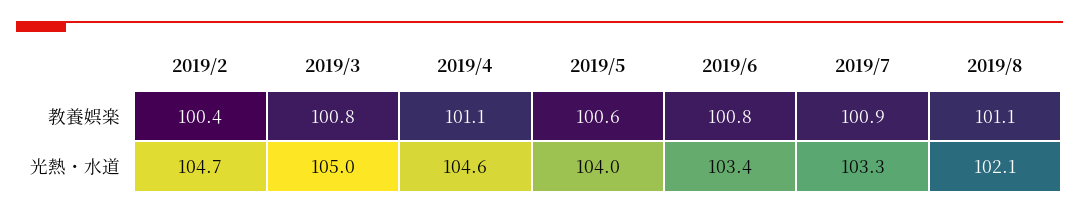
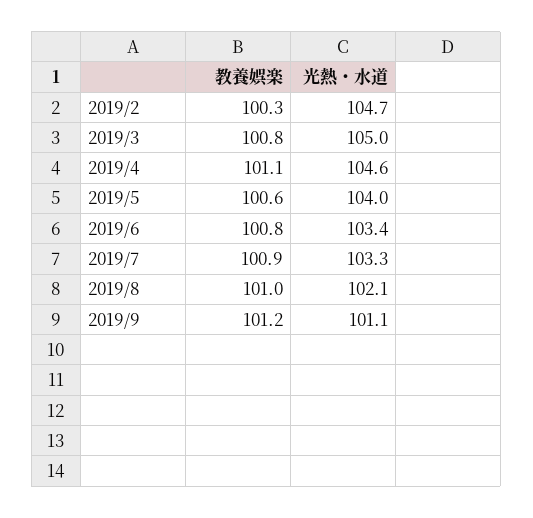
2019/2, 教養娯楽: 100.4 -> 100.3
2019/8, 教養娯楽: 101.1 -> 101
2019/9, 教養娯楽: none -> 101.2
2019/9, 光熱・水道: none -> 101.1

